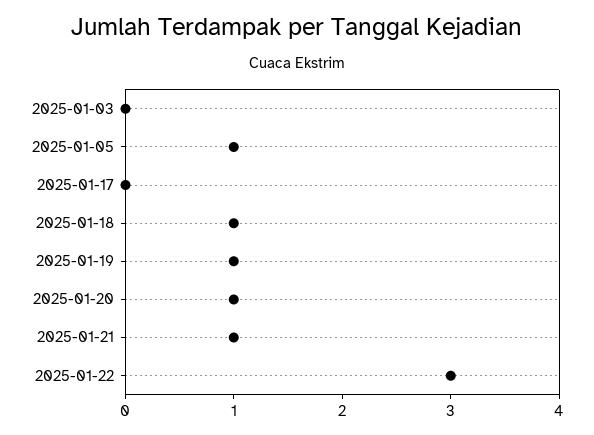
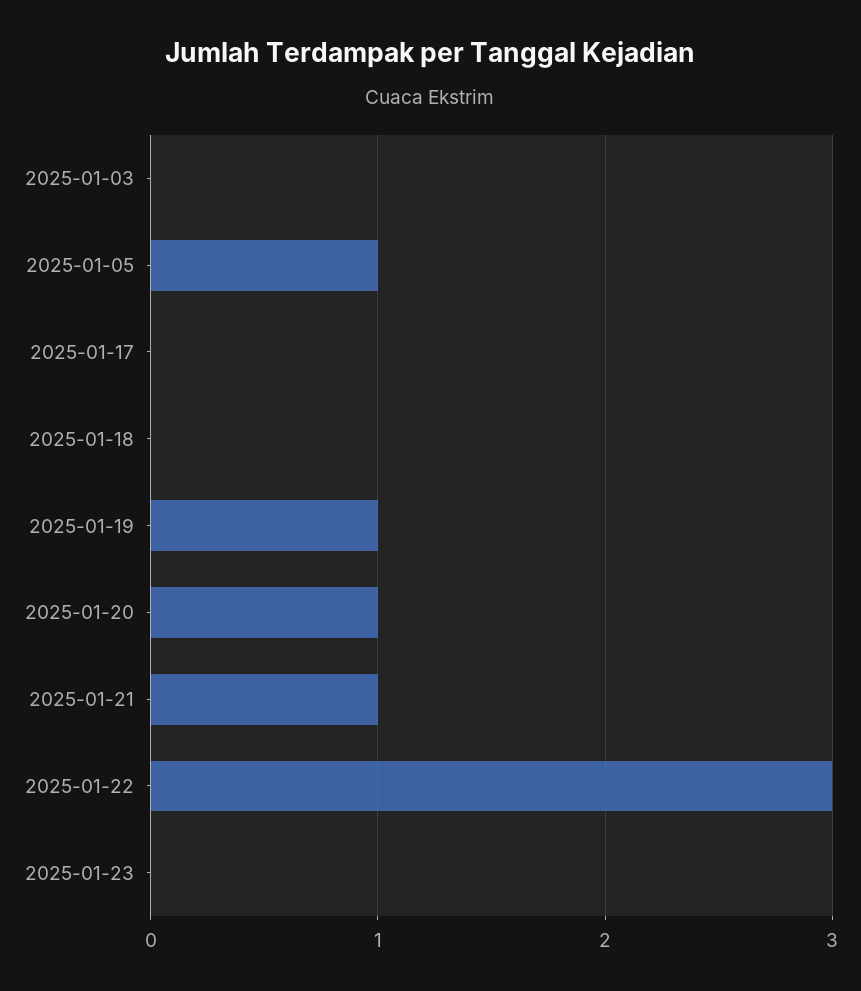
2025-01-18: 1 -> 0
2025-01-23: none -> 0

